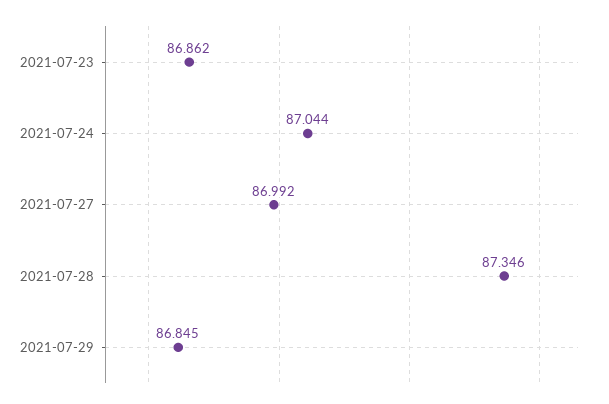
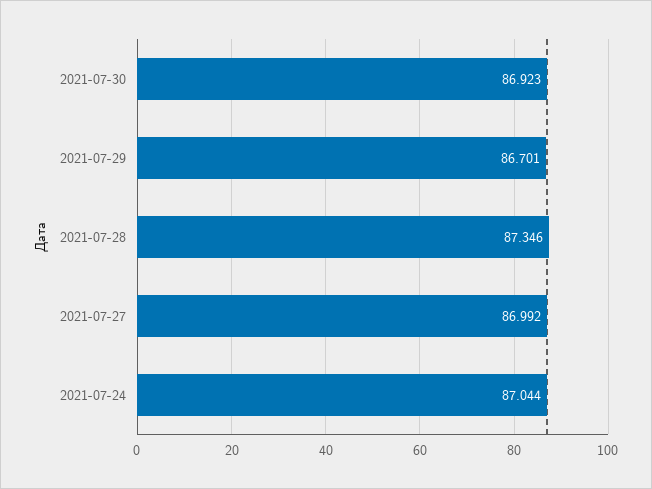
2021-07-23: 86.862 -> none
2021-07-29: 86.845 -> 86.701
2021-07-30: none -> 86.923

